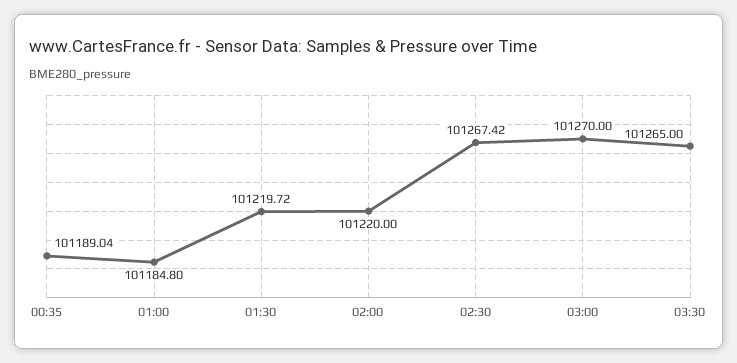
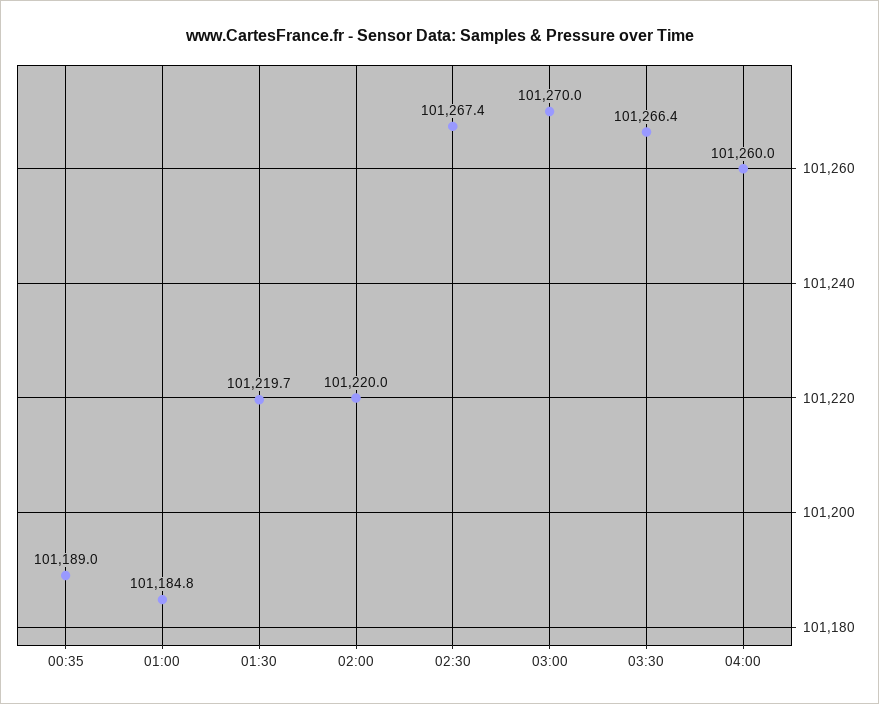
03:30: 101265 -> 101266.4
04:00: none -> 101260

